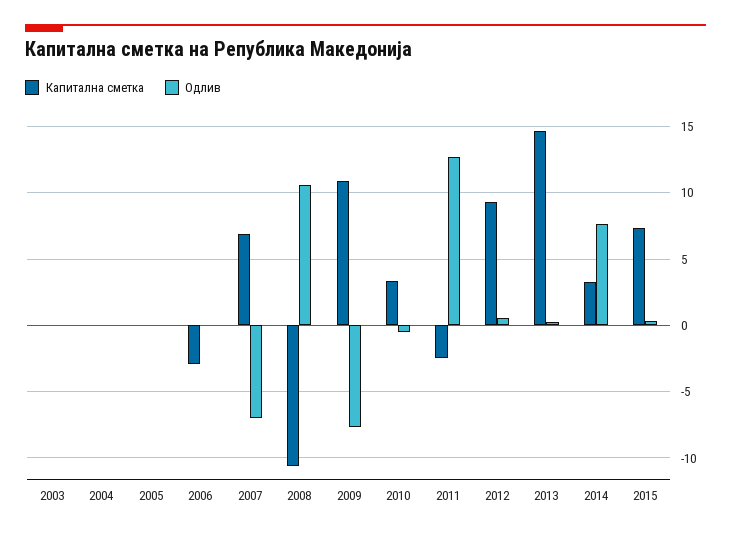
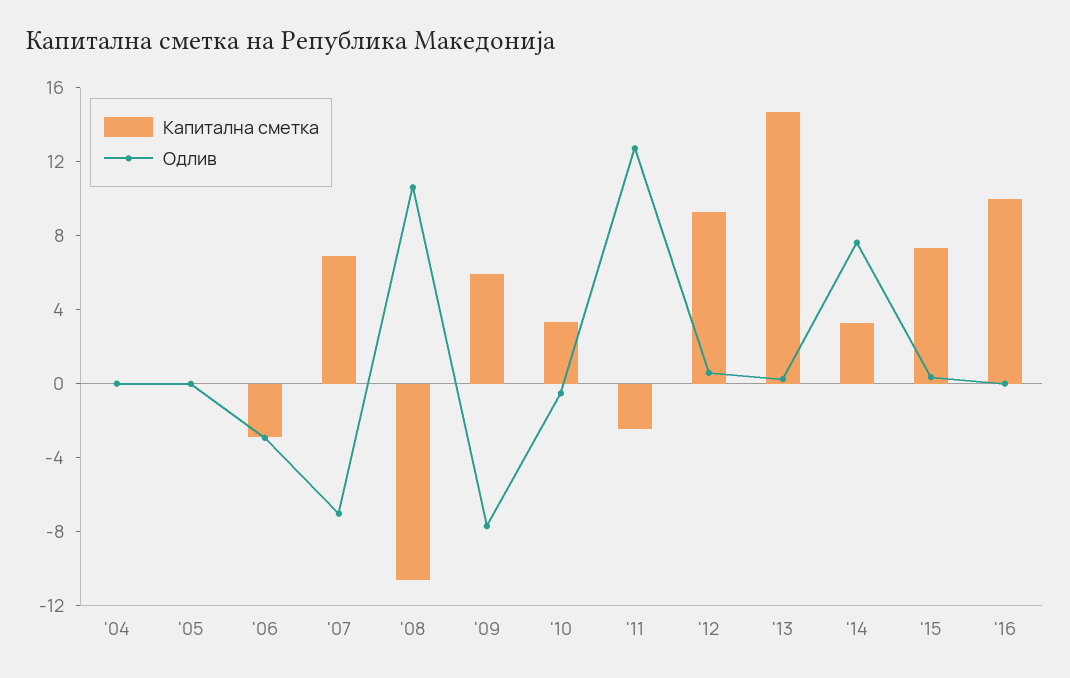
Капитална сметка, 2003: 0 -> none
Одлив, 2003: 0 -> none
Одлив, 2006: 0 -> -3
Капитална сметка, 2009: 11 -> 6
Капитална сметка, '16: none -> 10
Одлив, '16: none -> 0

